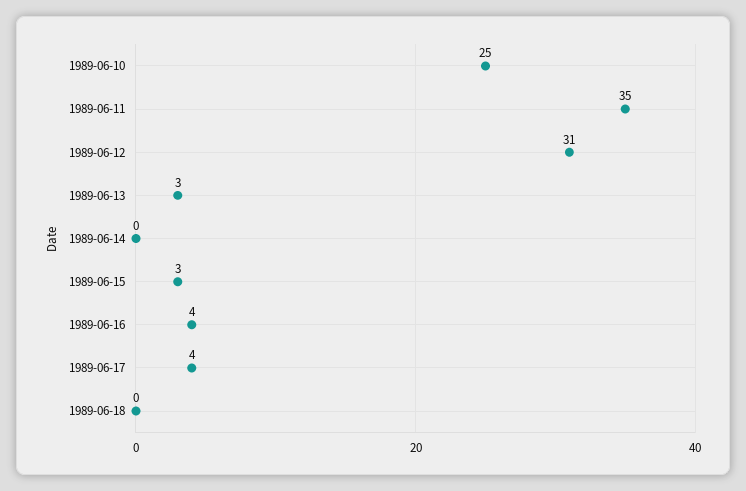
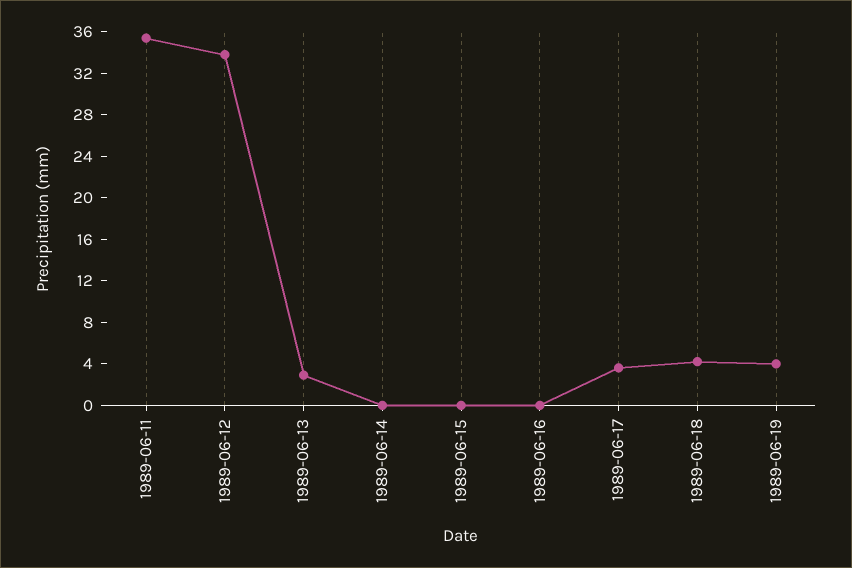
1989-06-10: 25 -> none
1989-06-12: 31 -> 34
1989-06-15: 3 -> 0
1989-06-16: 4 -> 0
1989-06-18: 0 -> 4
1989-06-19: none -> 4

